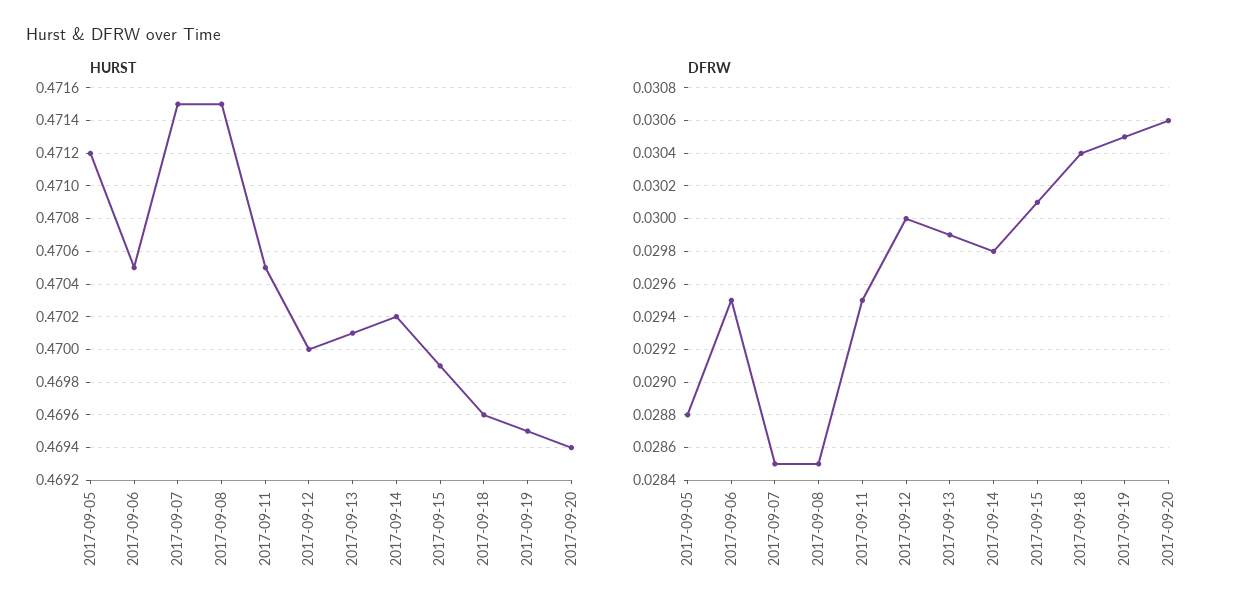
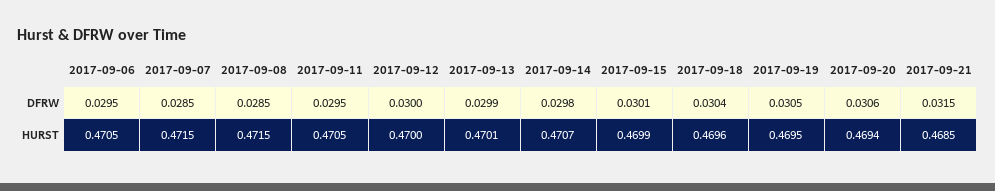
HURST, 2017-09-05: 0.4712 -> none
HURST, 2017-09-14: 0.4702 -> 0.4707
DFRW, 2017-09-05: 0.0288 -> none
DFRW, 2017-09-21: none -> 0.0315
HURST, 2017-09-21: none -> 0.4685

